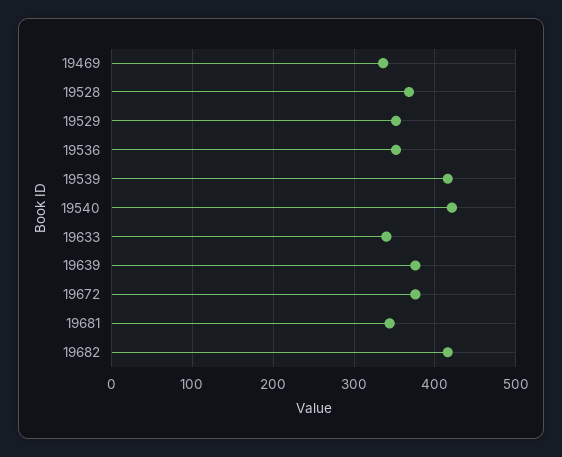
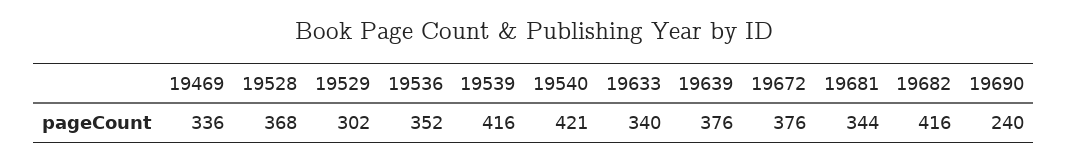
19529: 350 -> 302
19690: none -> 240

